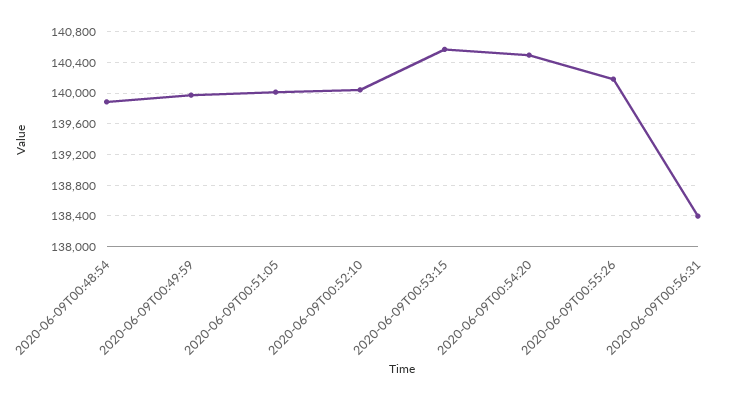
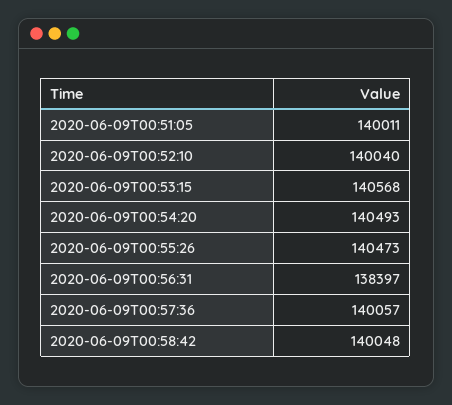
2020-06-09T00:48:54: 139900 -> none
2020-06-09T00:49:59: 140000 -> none
2020-06-09T00:55:26: 140200 -> 140473
2020-06-09T00:57:36: none -> 140057
2020-06-09T00:58:42: none -> 140048

